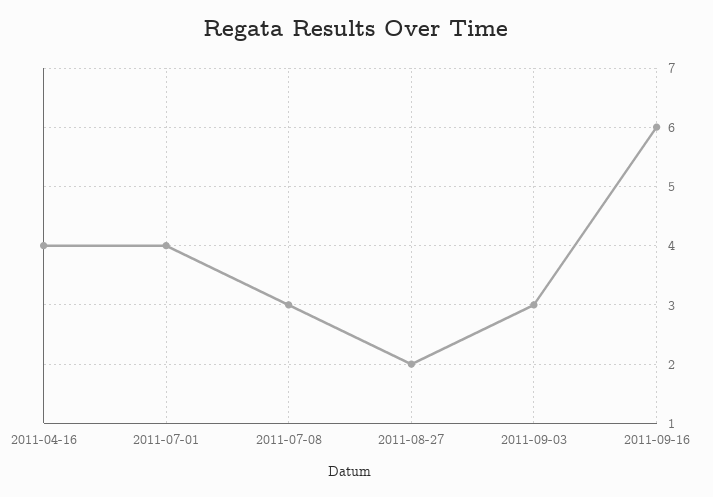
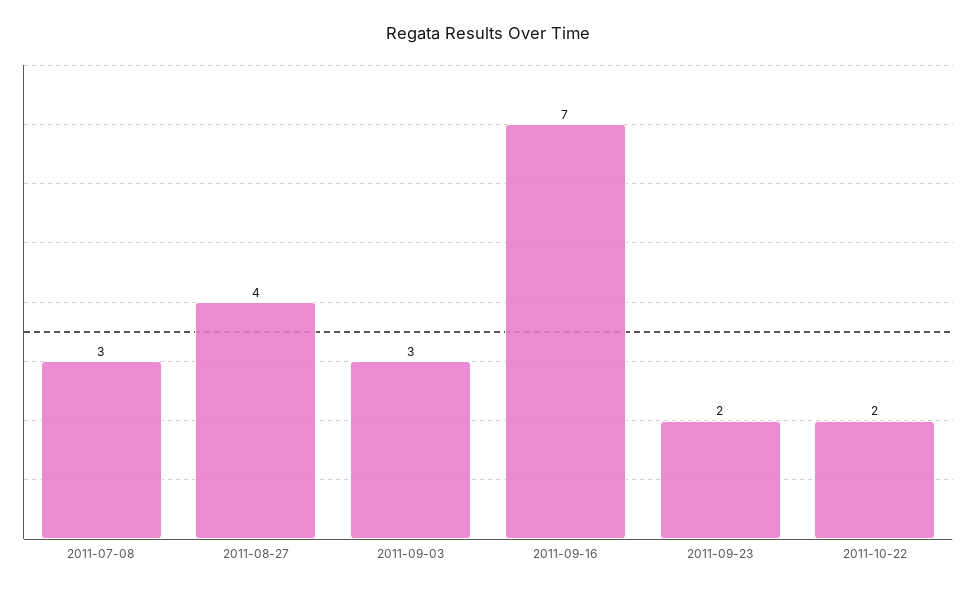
2011-04-16: 4 -> none
2011-07-01: 4 -> none
2011-08-27: 2 -> 4
2011-09-16: 6 -> 7
2011-09-23: none -> 2
2011-10-22: none -> 2

